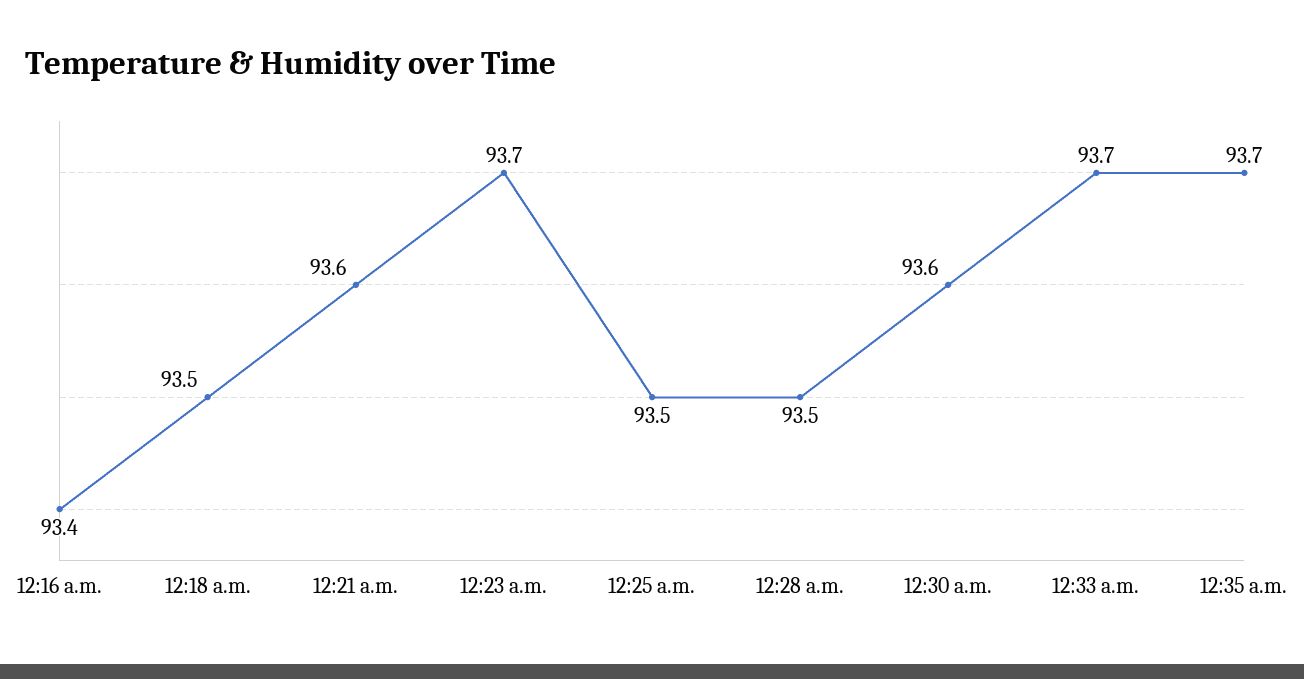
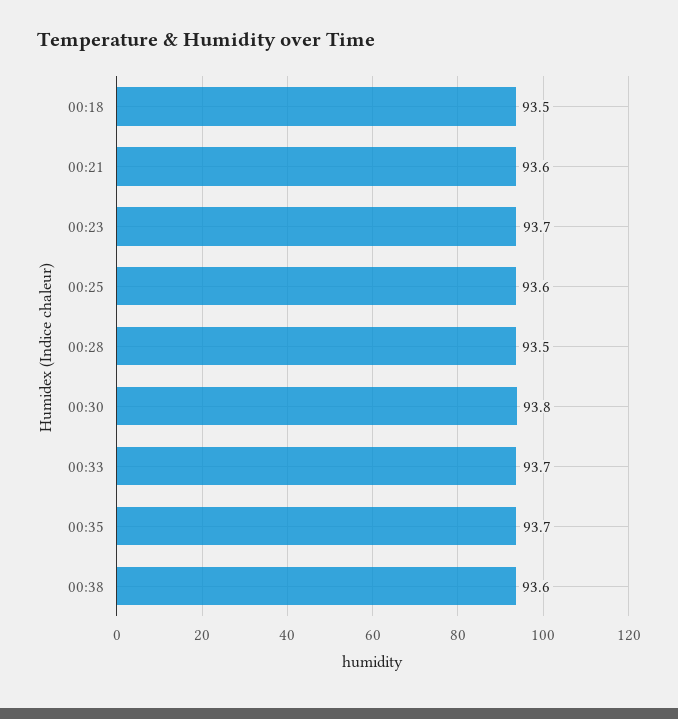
12:16 a.m.: 93.4 -> none
12:25 a.m.: 93.5 -> 93.6
12:30 a.m.: 93.6 -> 93.8
00:38: none -> 93.6

